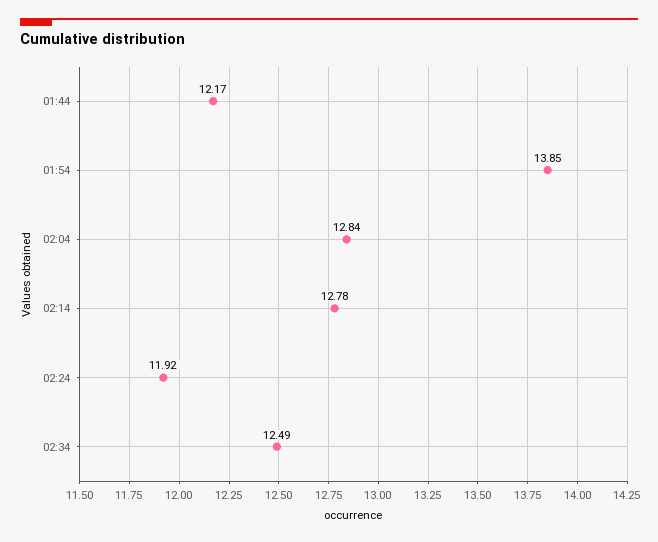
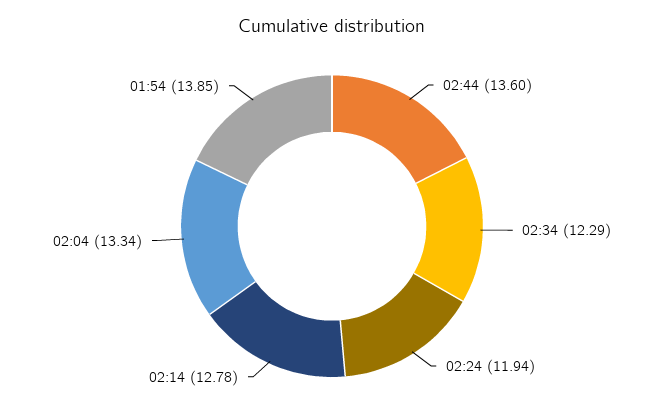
01:44: 12.17 -> none
02:04: 12.84 -> 13.34
02:24: 11.92 -> 11.94
02:34: 12.49 -> 12.29
02:44: none -> 13.6

